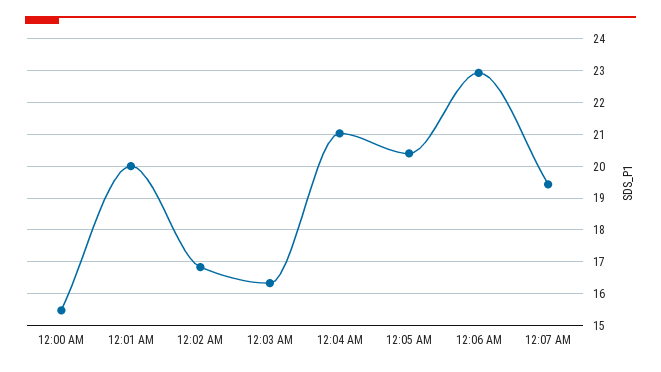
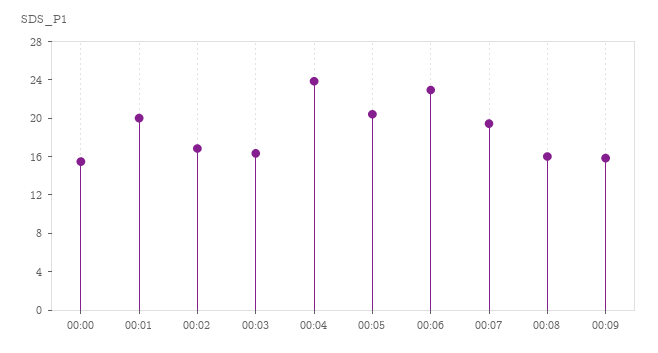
12:04 AM: 21 -> 24
00:08: none -> 16
00:09: none -> 16

